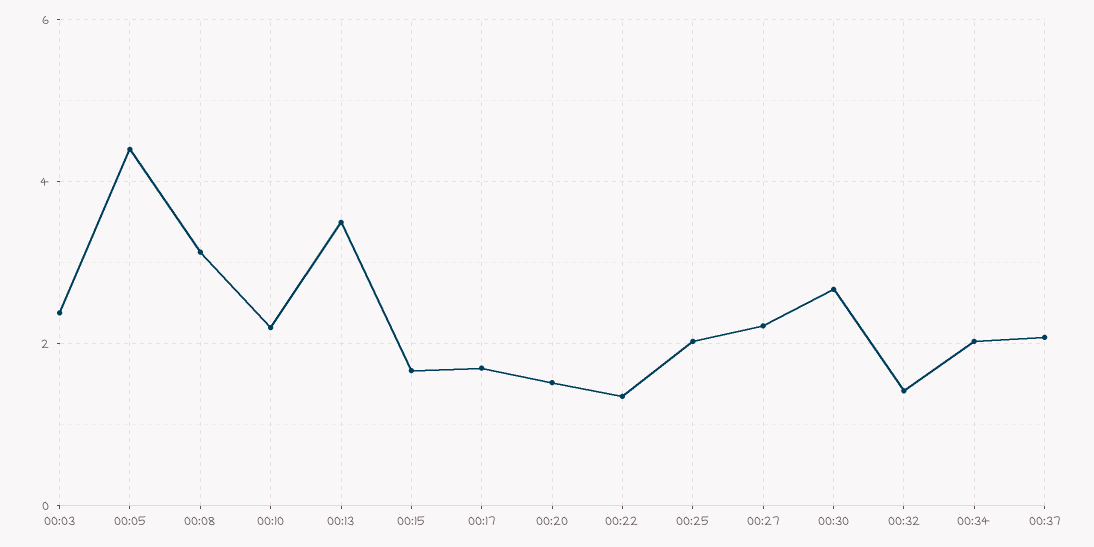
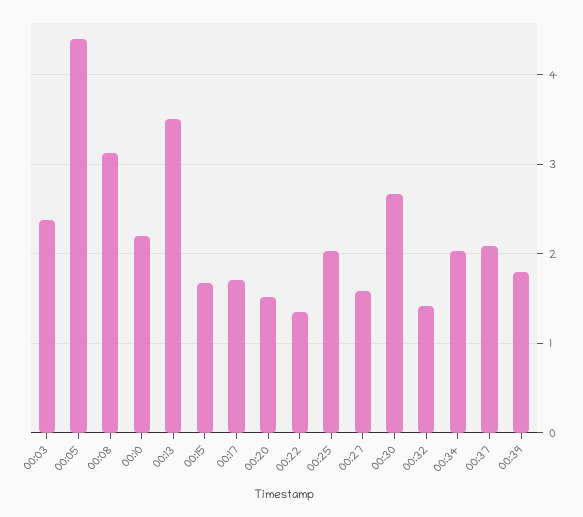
00:27: 2.2 -> 1.6
00:39: none -> 1.8

